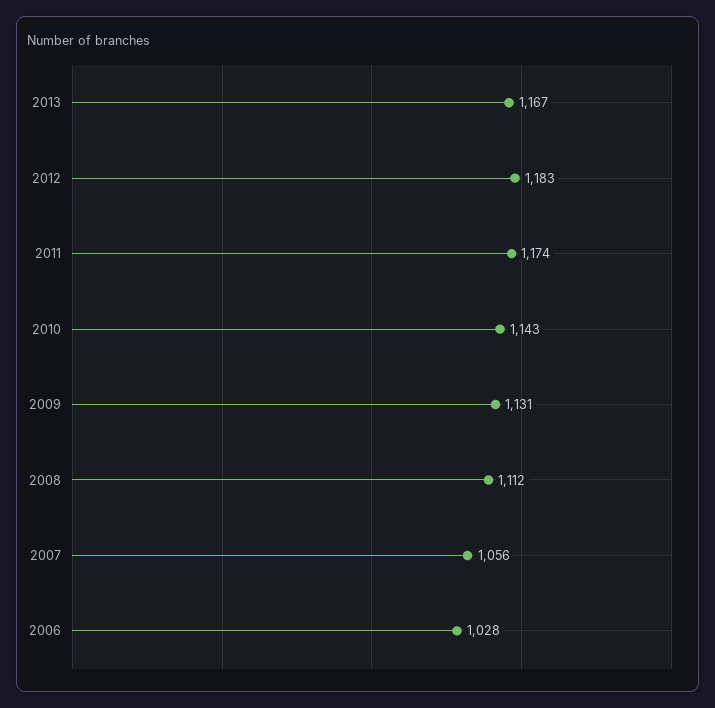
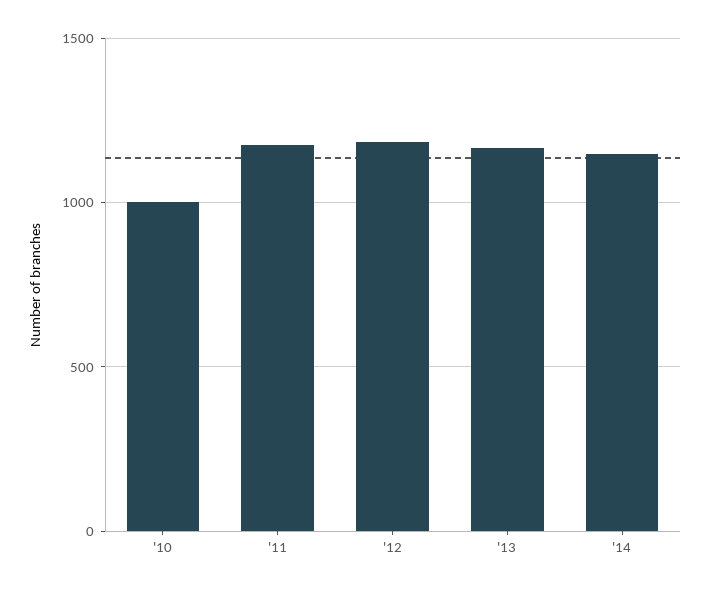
2010: 1143 -> 1000
2009: 1131 -> none
2008: 1112 -> none
2007: 1056 -> none
2006: 1028 -> none
'14: none -> 1150

